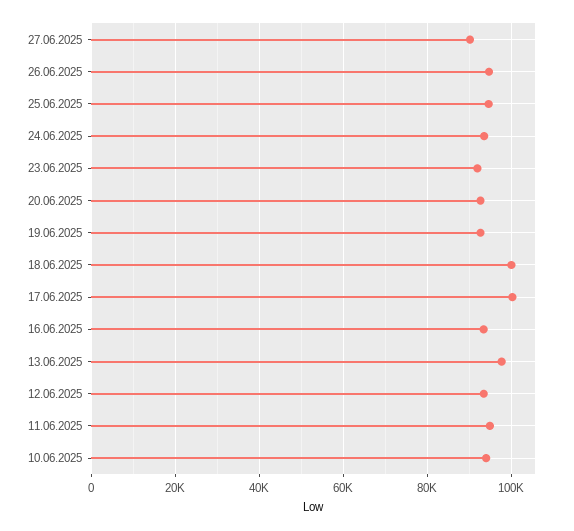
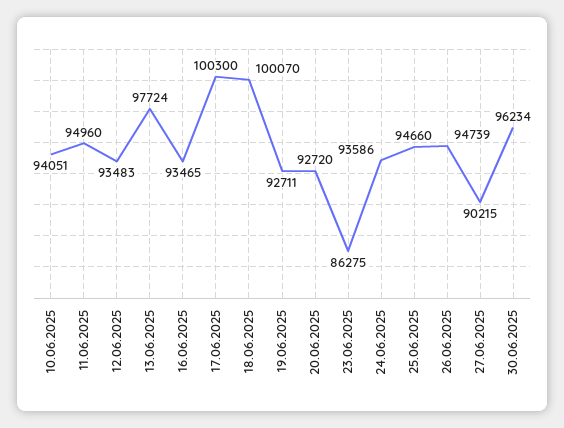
23.06.2025: 92000 -> 86275
30.06.2025: none -> 96234

